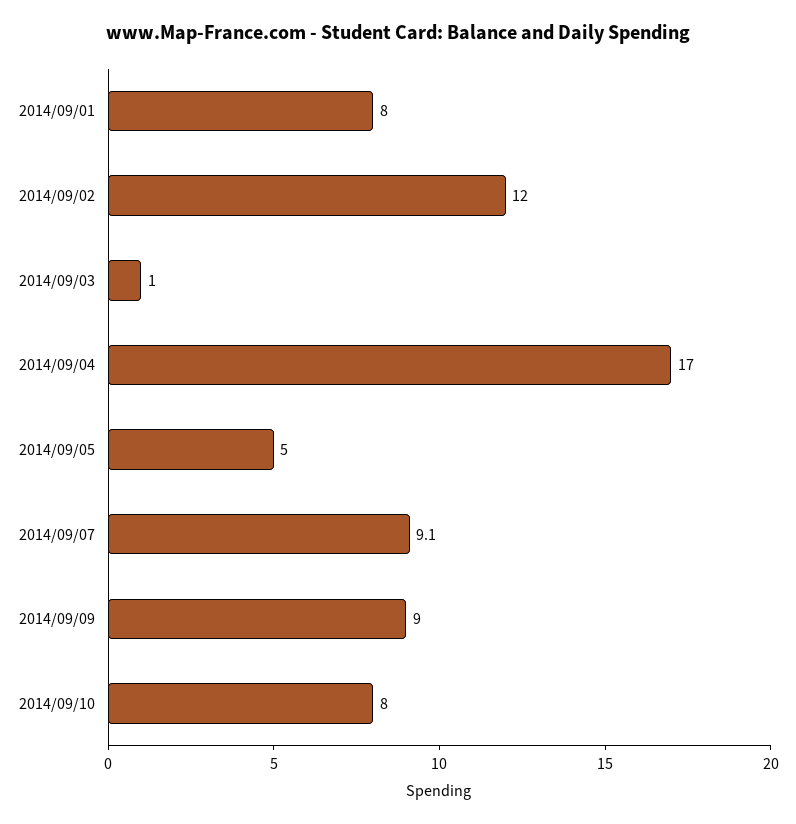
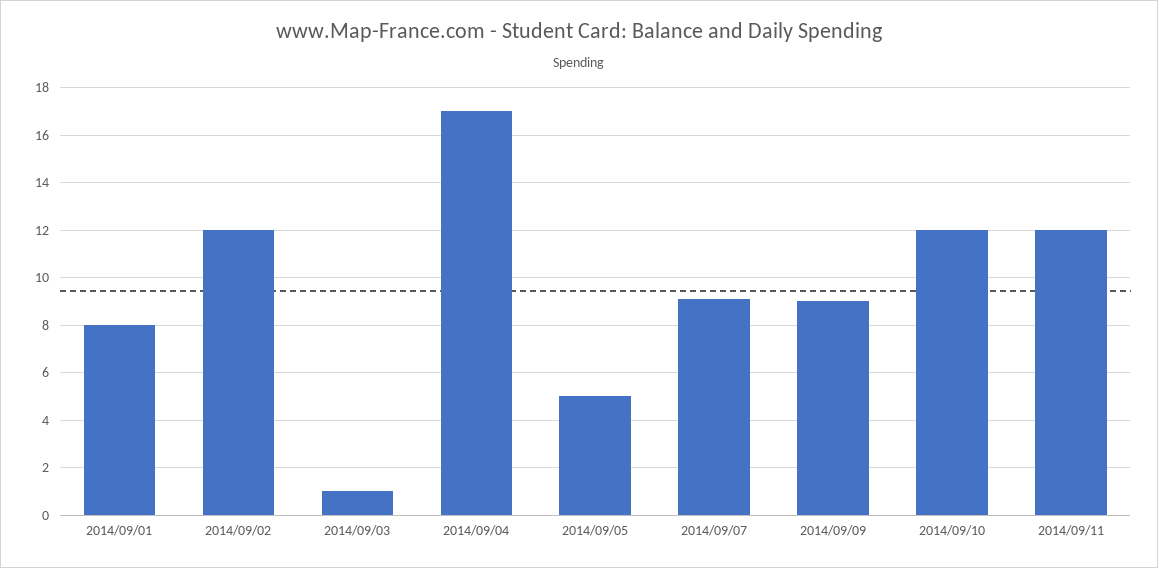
2014/09/10: 8 -> 12
2014/09/11: none -> 12

